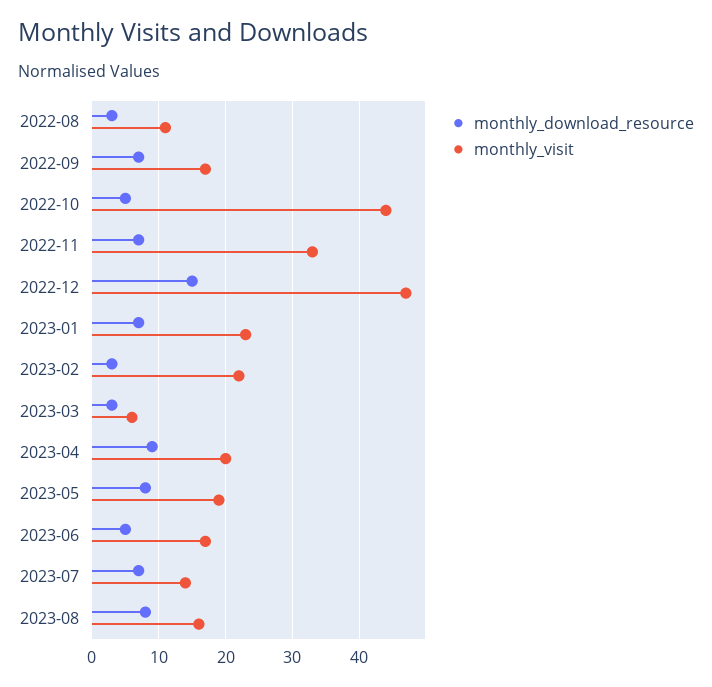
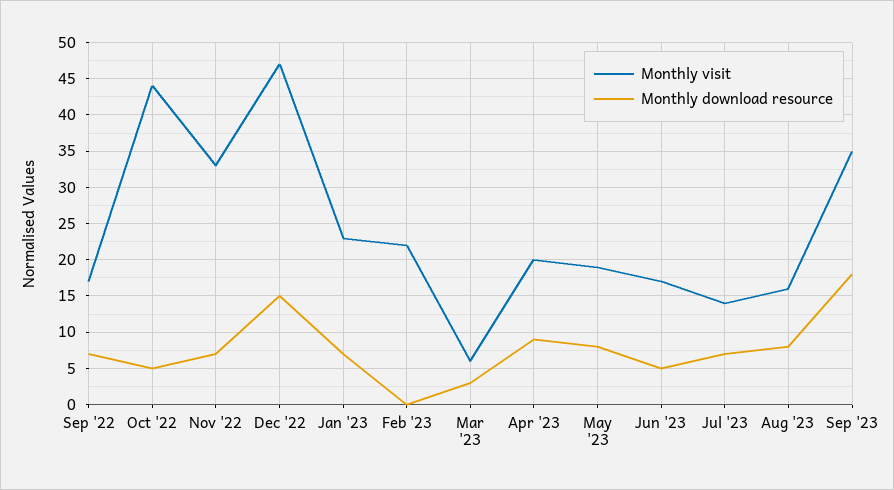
monthly_download_resource, 2022-08: 3 -> none
monthly_visit, 2022-08: 11 -> none
monthly_download_resource, 2023-02: 3 -> 0
monthly_visit, Sep '23: none -> 35
monthly_download_resource, Sep '23: none -> 18

